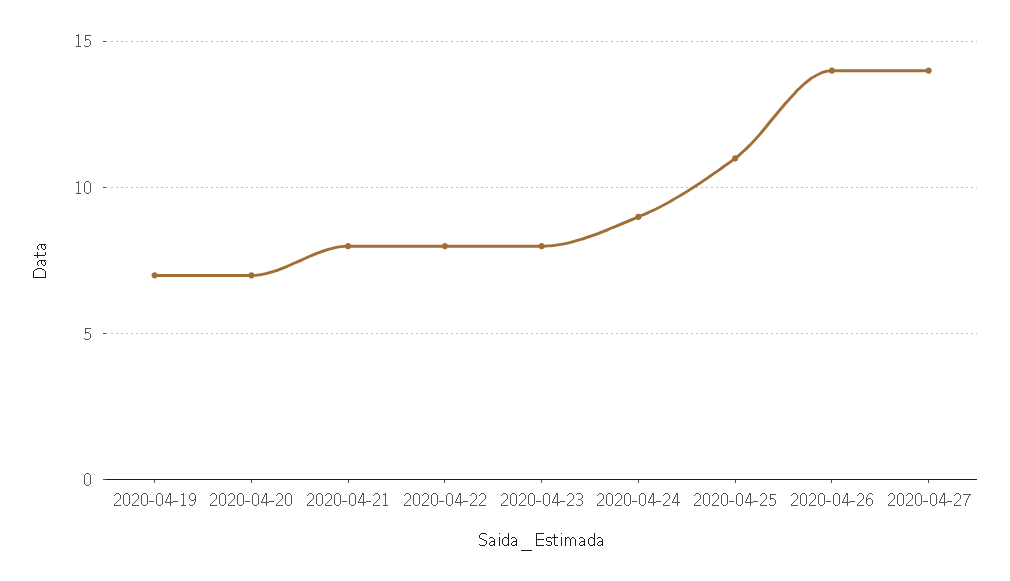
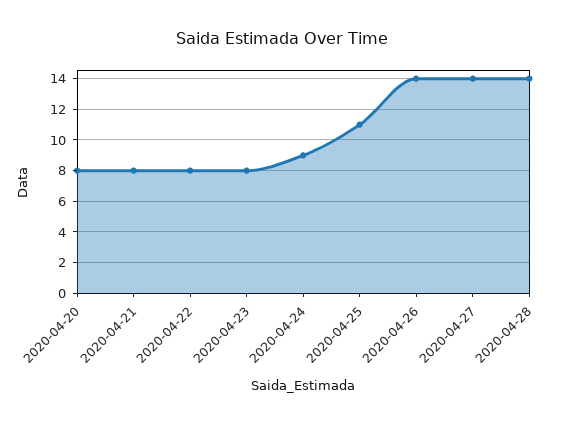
2020-04-19: 7 -> none
2020-04-20: 7 -> 8
2020-04-28: none -> 14

